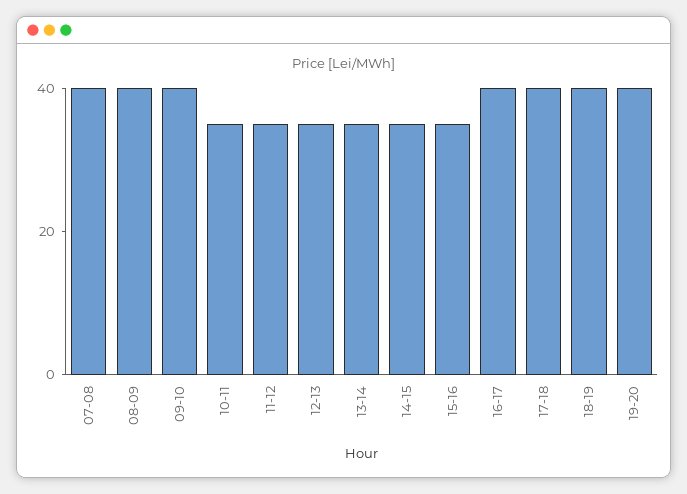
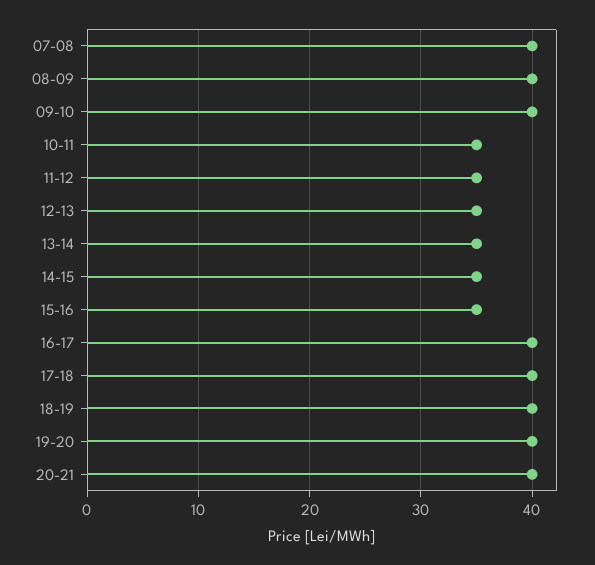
20-21: none -> 40

